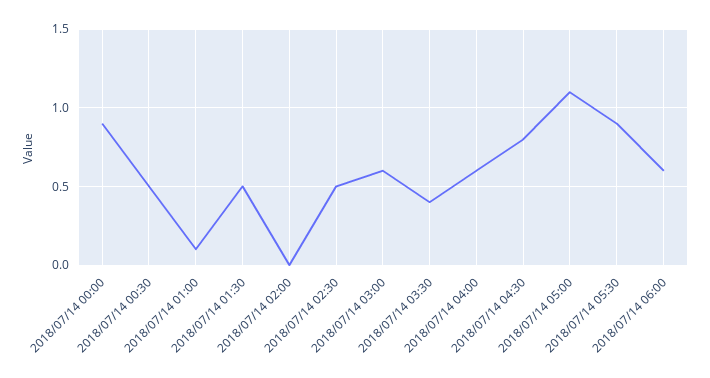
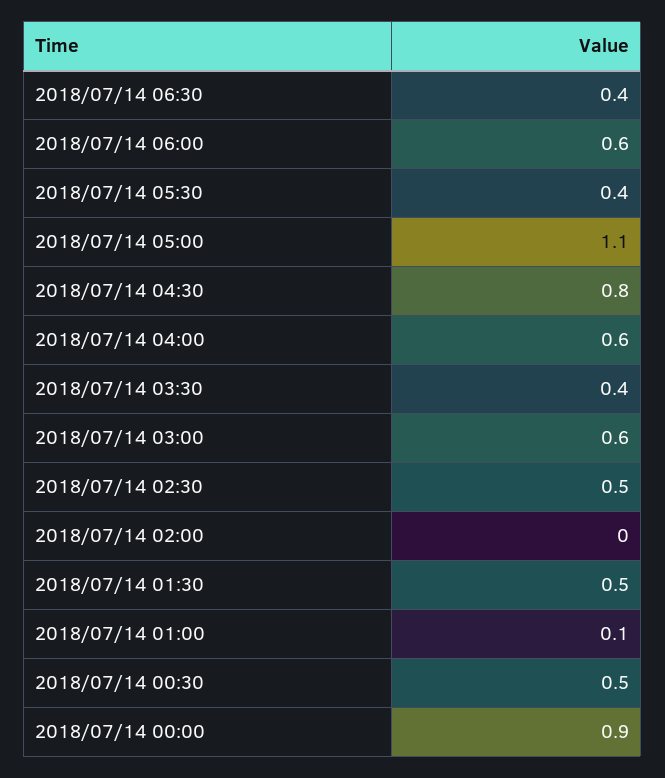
2018/07/14 05:30: 0.9 -> 0.4
2018/07/14 06:30: none -> 0.4

